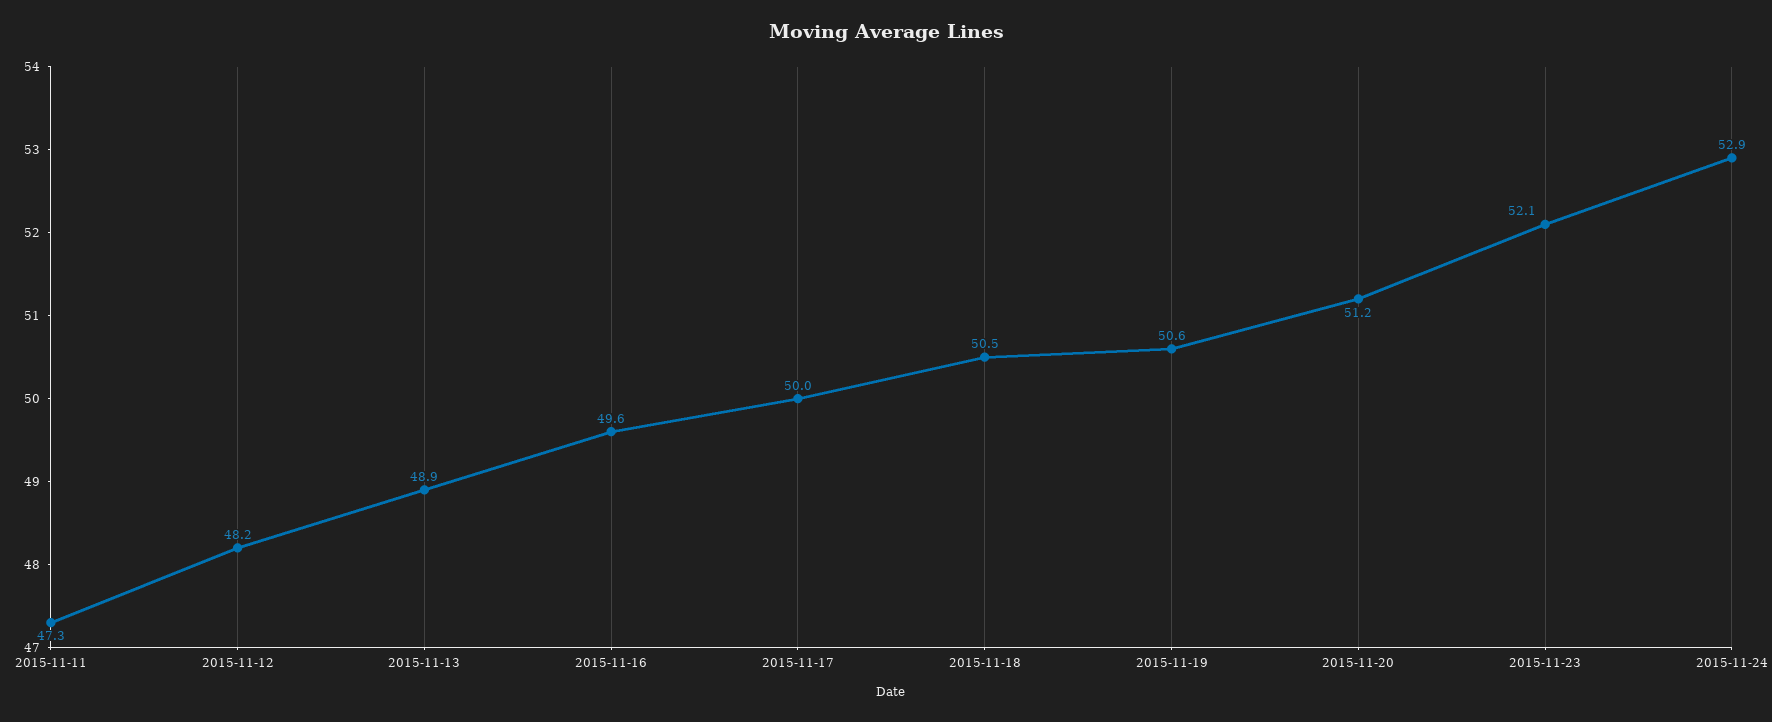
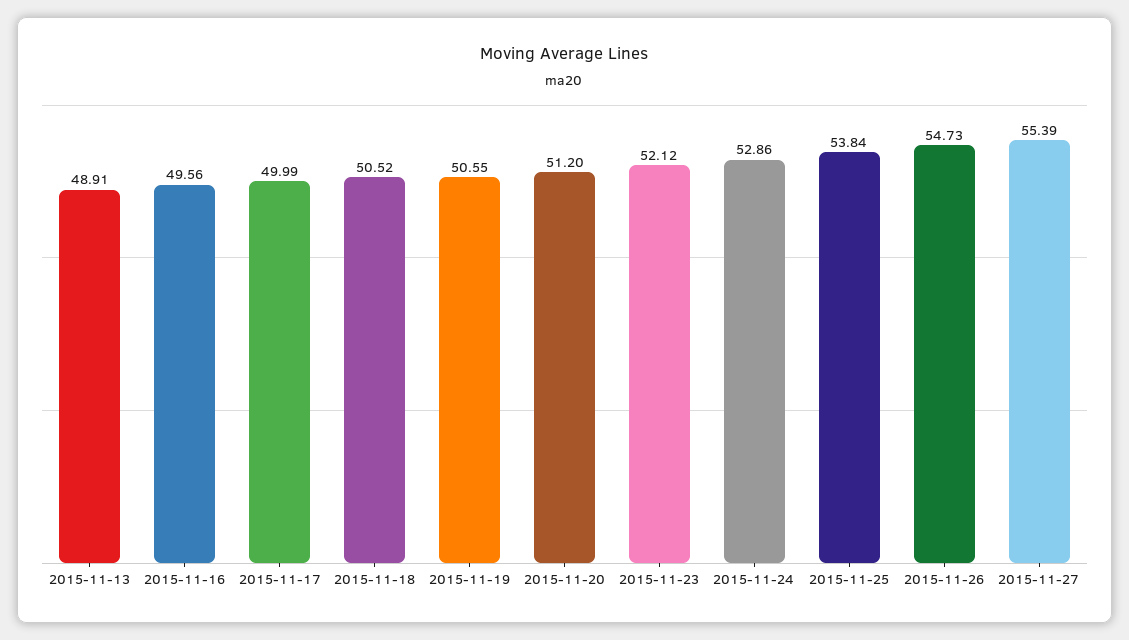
2015-11-11: 47.3 -> none
2015-11-12: 48.2 -> none
2015-11-25: none -> 53.84
2015-11-26: none -> 54.73
2015-11-27: none -> 55.39

